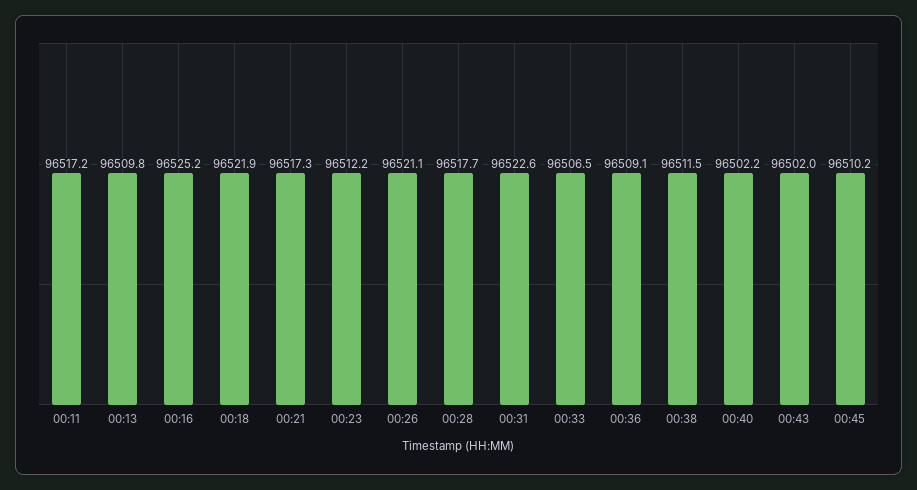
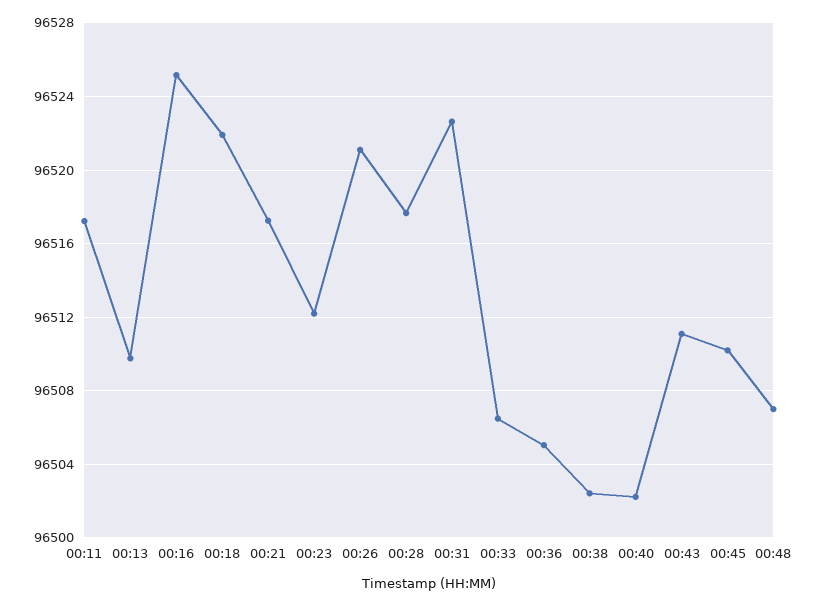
00:36: 96509.1 -> 96505
00:38: 96511.5 -> 96502.5
00:43: 96502 -> 96511
00:48: none -> 96507

